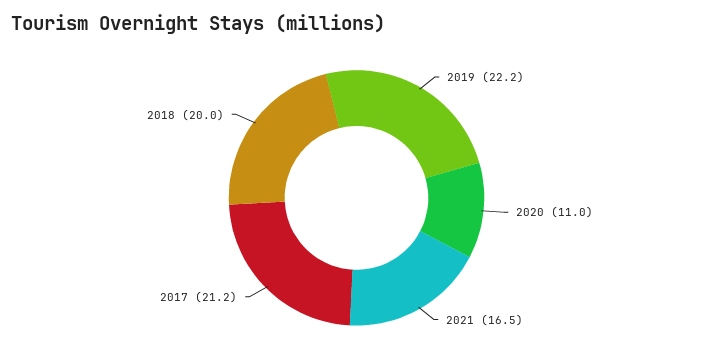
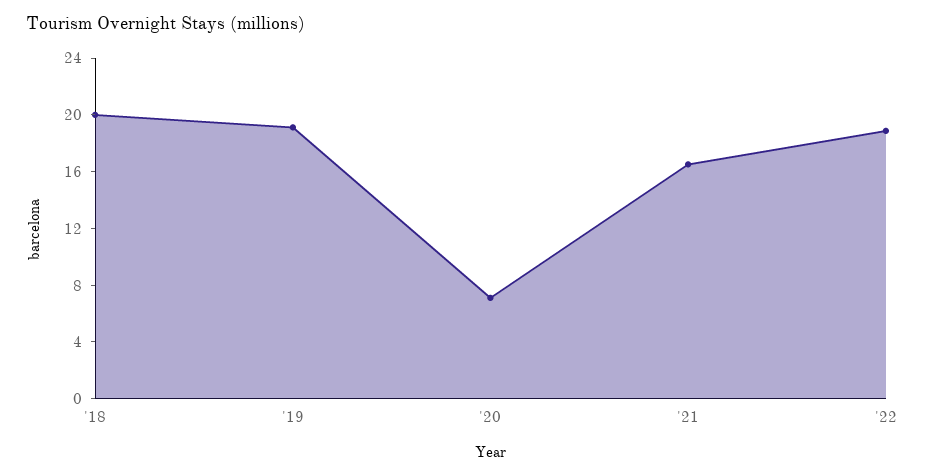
2019: 22.2 -> 19
2020: 11 -> 7
2017: 21.2 -> none
'22: none -> 19

